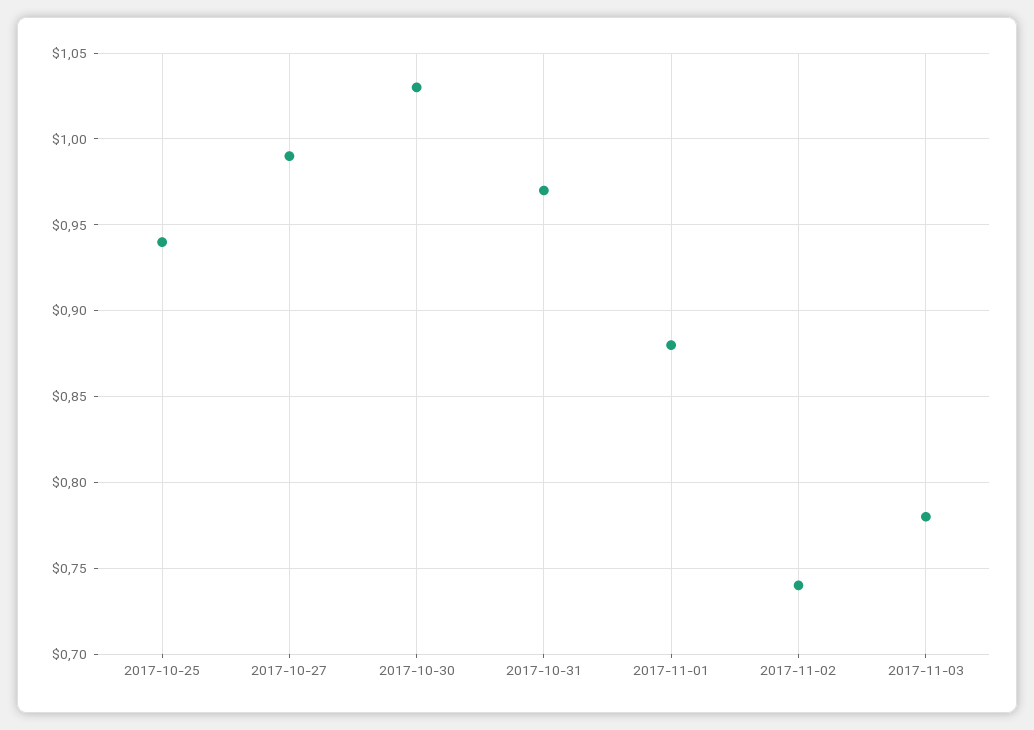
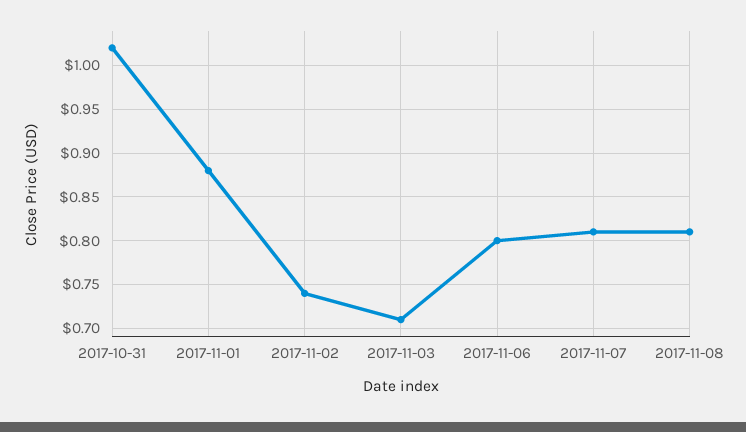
2017-10-25: 0.94 -> none
2017-10-27: 0.99 -> none
2017-10-30: 1.03 -> none
2017-10-31: 0.97 -> 1.02
2017-11-03: 0.78 -> 0.71
2017-11-06: none -> 0.8
2017-11-07: none -> 0.81
2017-11-08: none -> 0.81

